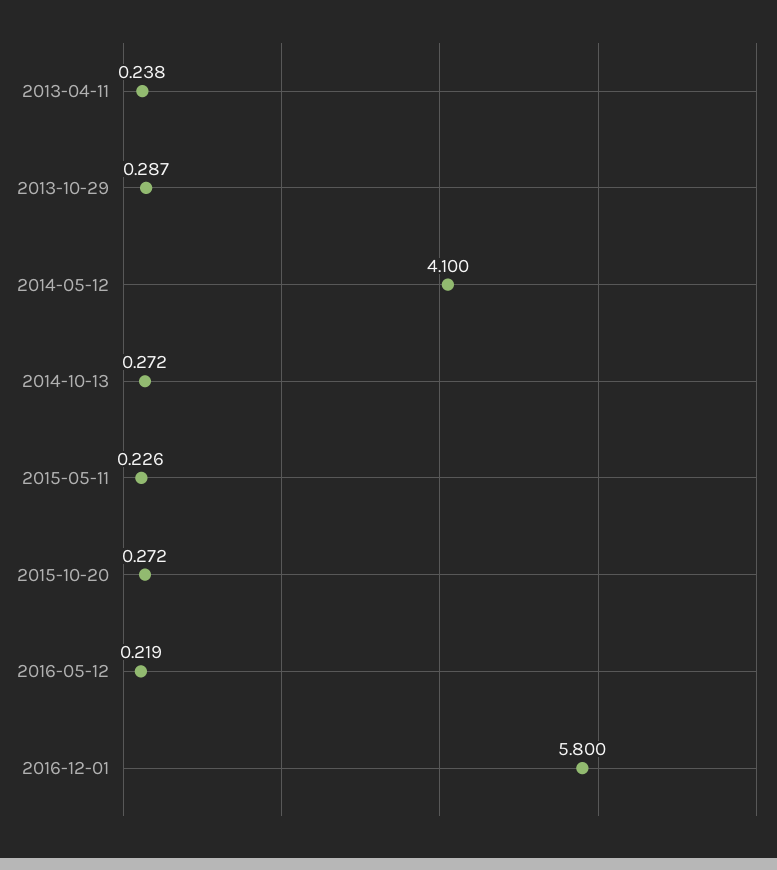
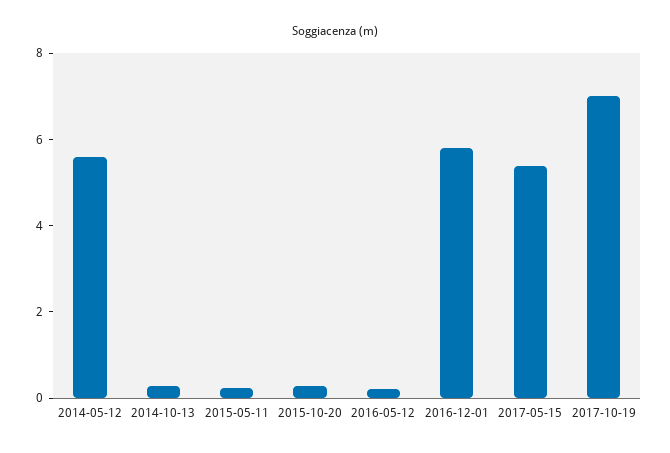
2013-04-11: 0.238 -> none
2013-10-29: 0.287 -> none
2014-05-12: 4.1 -> 5.5
2017-05-15: none -> 5.5
2017-10-19: none -> 7

